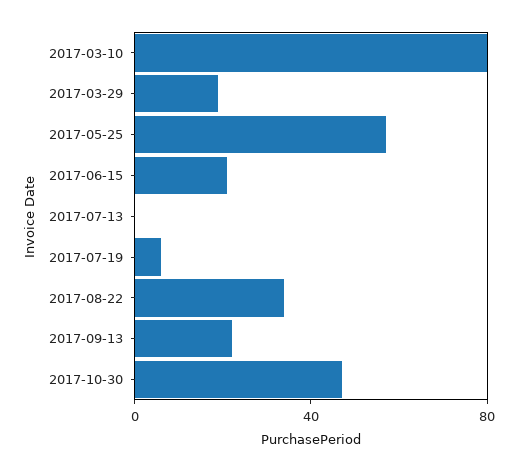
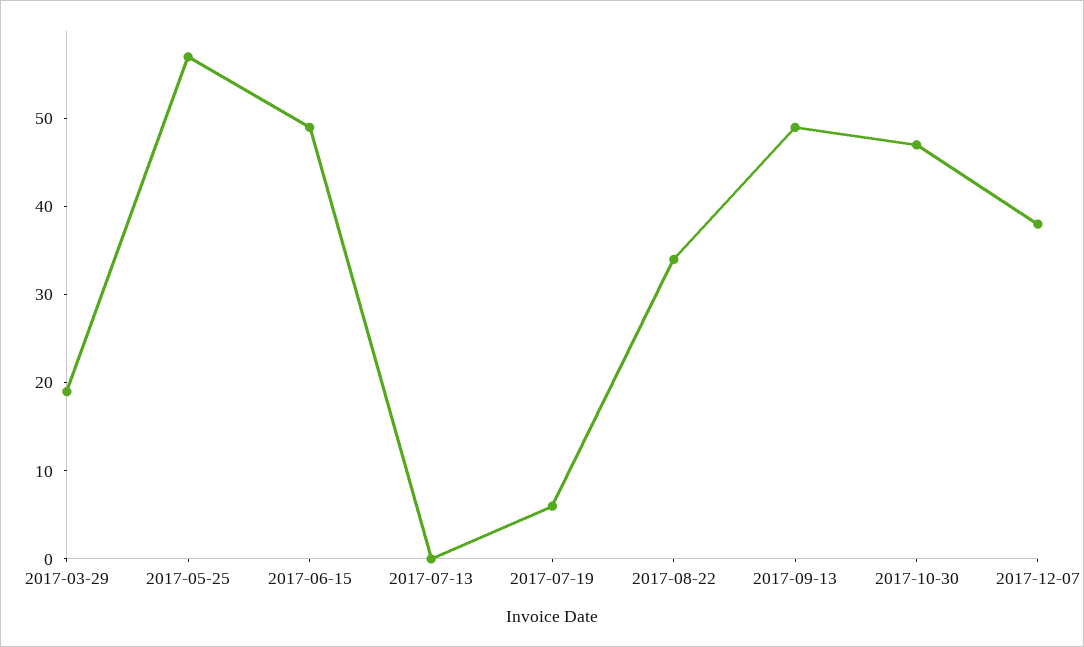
2017-03-10: 80 -> none
2017-06-15: 20 -> 49
2017-09-13: 20 -> 49
2017-12-07: none -> 38

